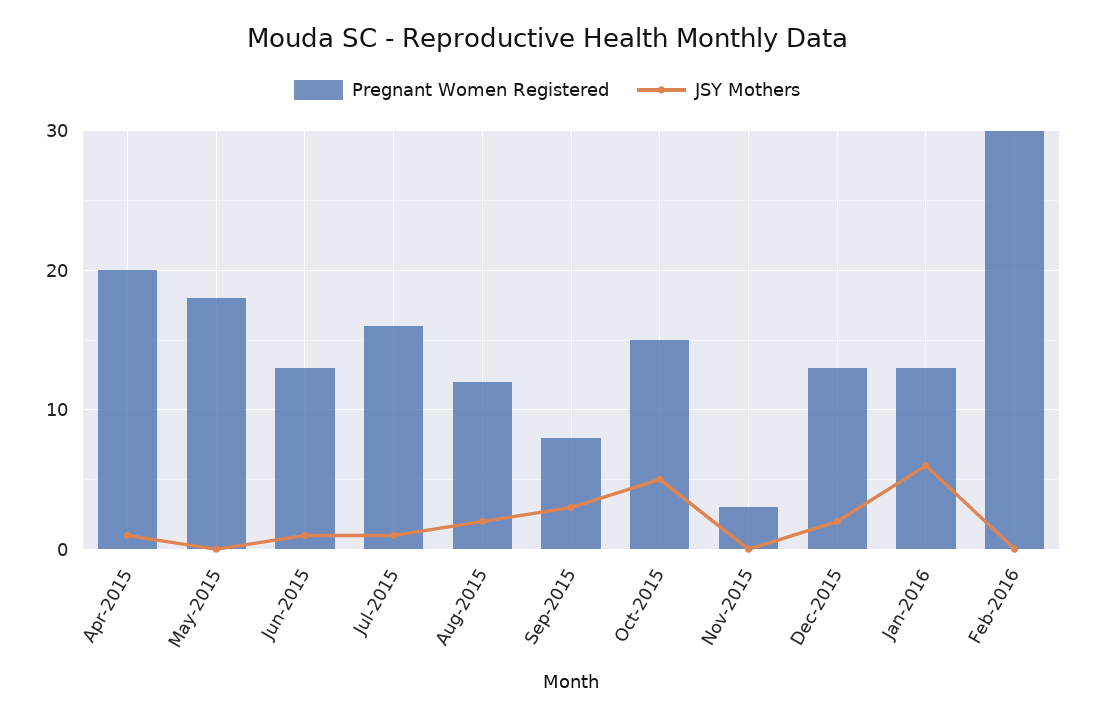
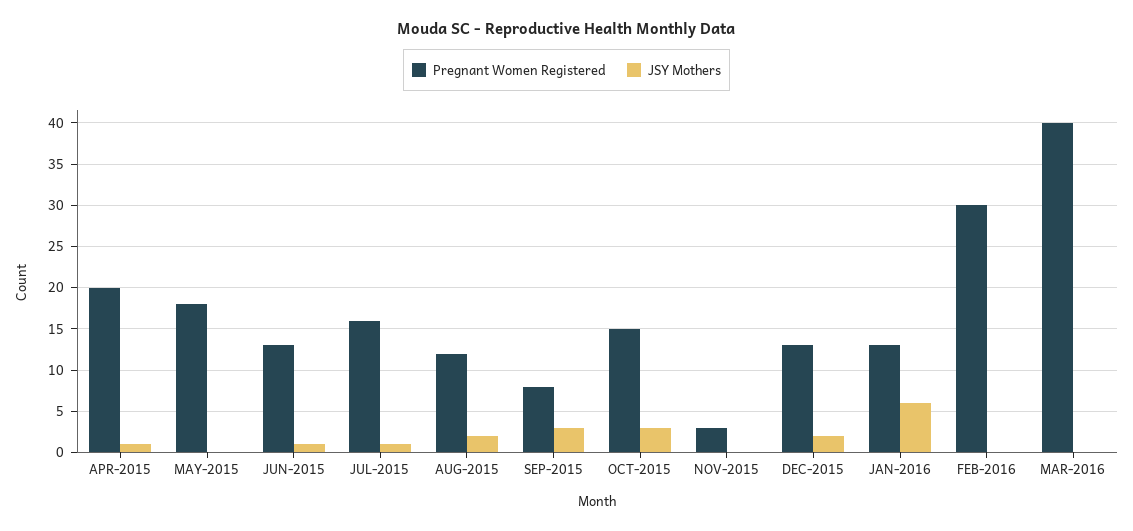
JSY Mothers, Oct-2015: 5 -> 3
Pregnant Women Registered, MAR-2016: none -> 40
JSY Mothers, MAR-2016: none -> 0

